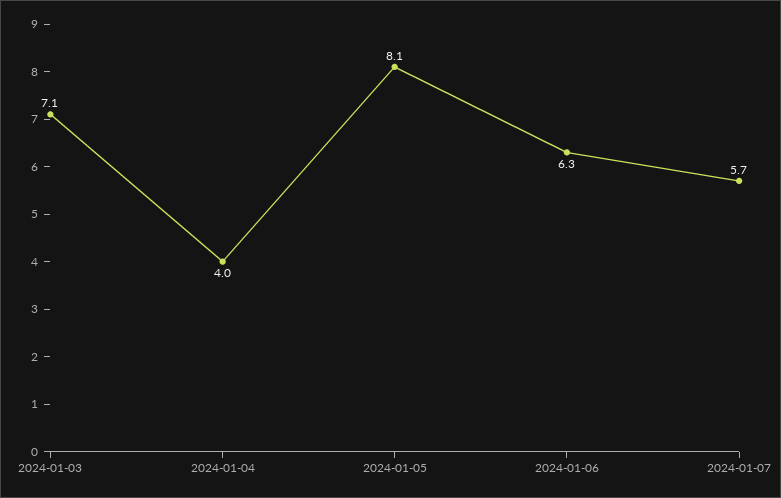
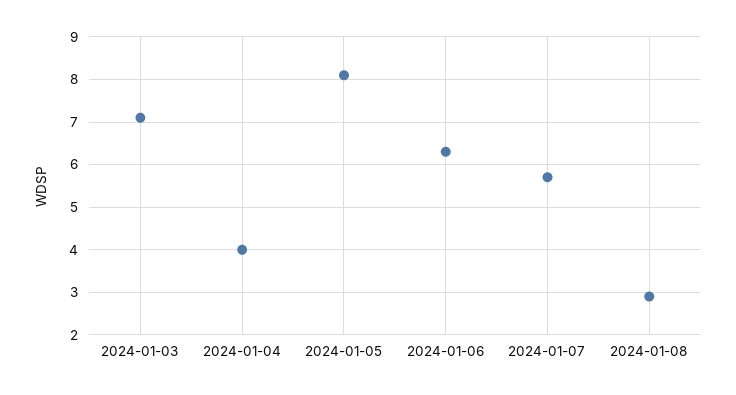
2024-01-08: none -> 3

